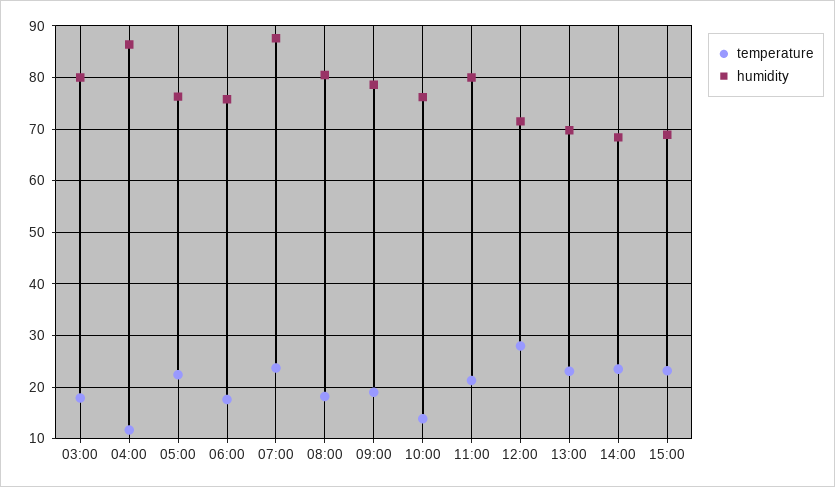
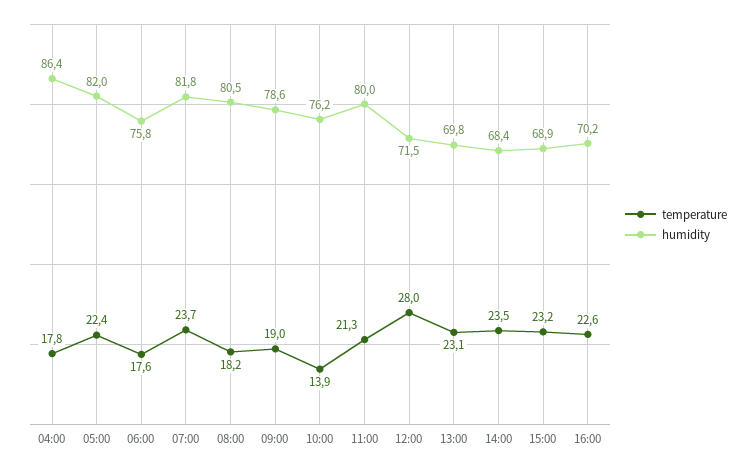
temperature, 03:00: 18 -> none
humidity, 03:00: 80 -> none
temperature, 04:00: 12 -> 17.8
humidity, 05:00: 76 -> 82
humidity, 07:00: 88 -> 81.8
temperature, 16:00: none -> 22.6
humidity, 16:00: none -> 70.2

